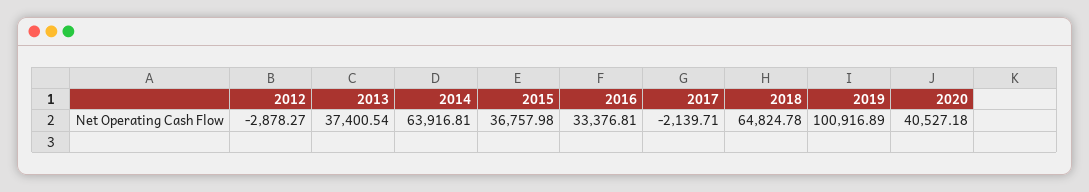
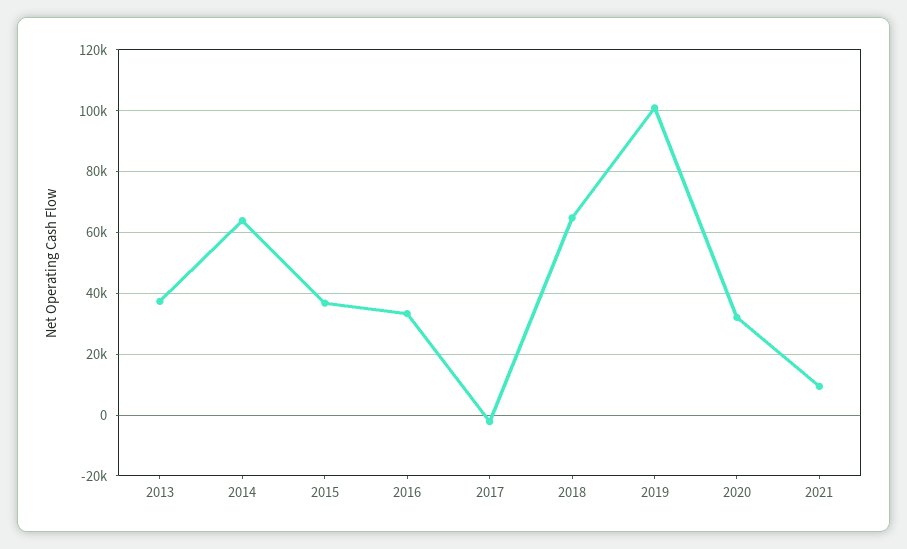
2012: -2878.27 -> none
2020: 40527.18 -> 32000
2021: none -> 10000

